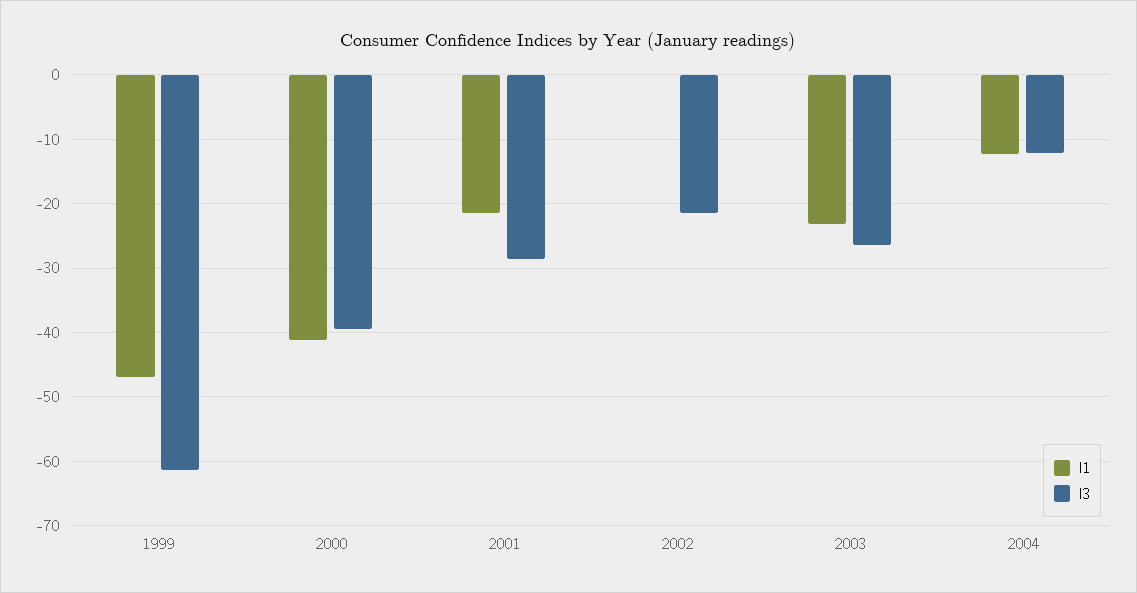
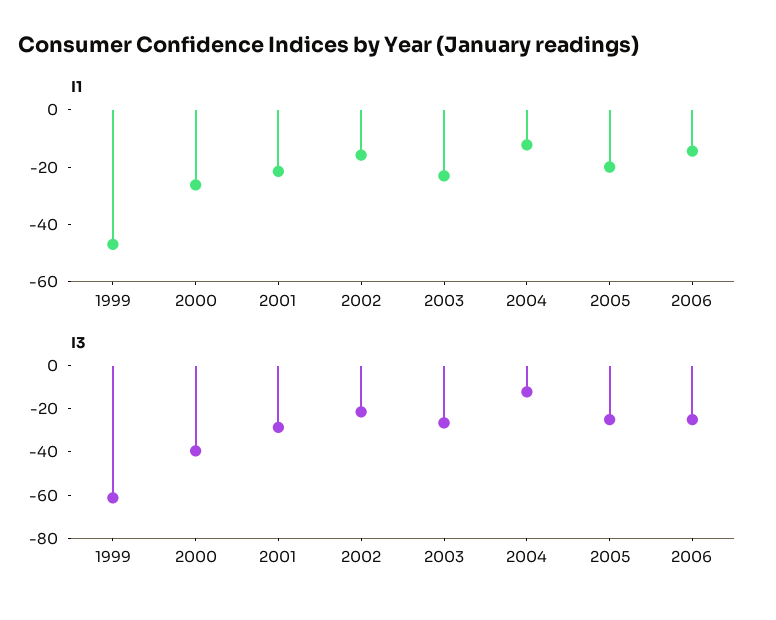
I1, 2000: -41 -> -25
I1, 2002: 0 -> -15
I1, 2005: none -> -20
I1, 2006: none -> -15
I3, 2005: none -> -25
I3, 2006: none -> -25

